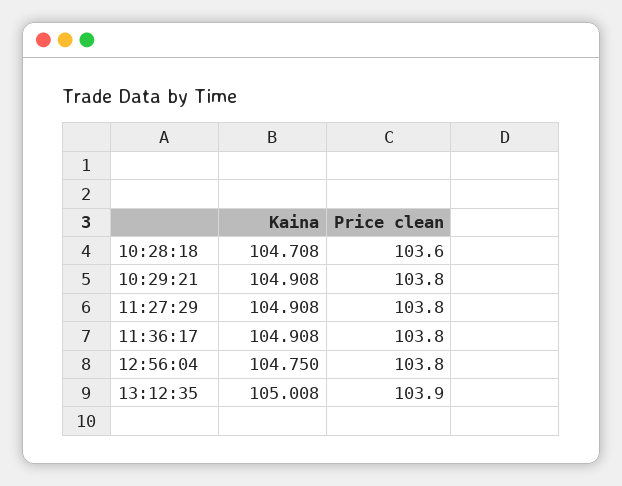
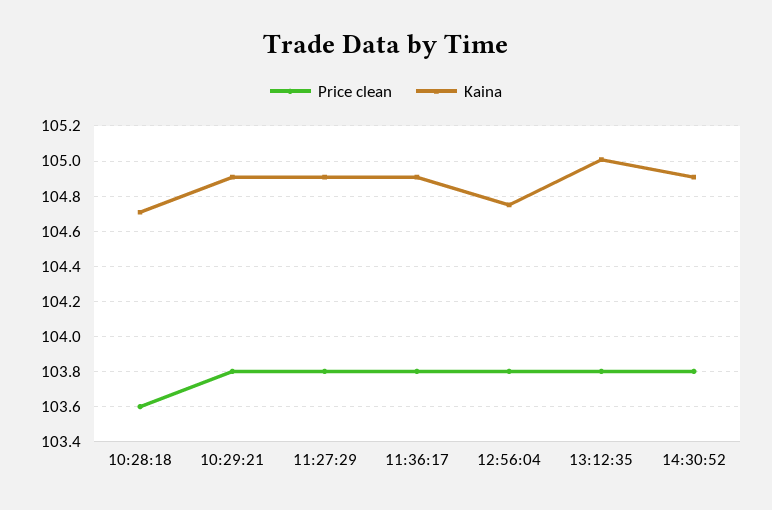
Price clean, 13:12:35: 103.9 -> 103.8
Price clean, 14:30:52: none -> 103.8
Kaina, 14:30:52: none -> 104.9

